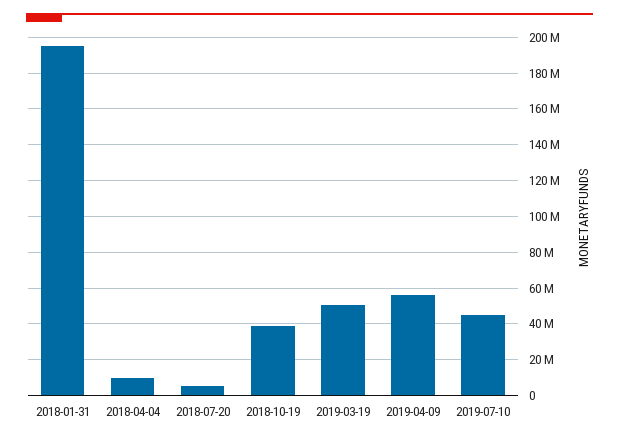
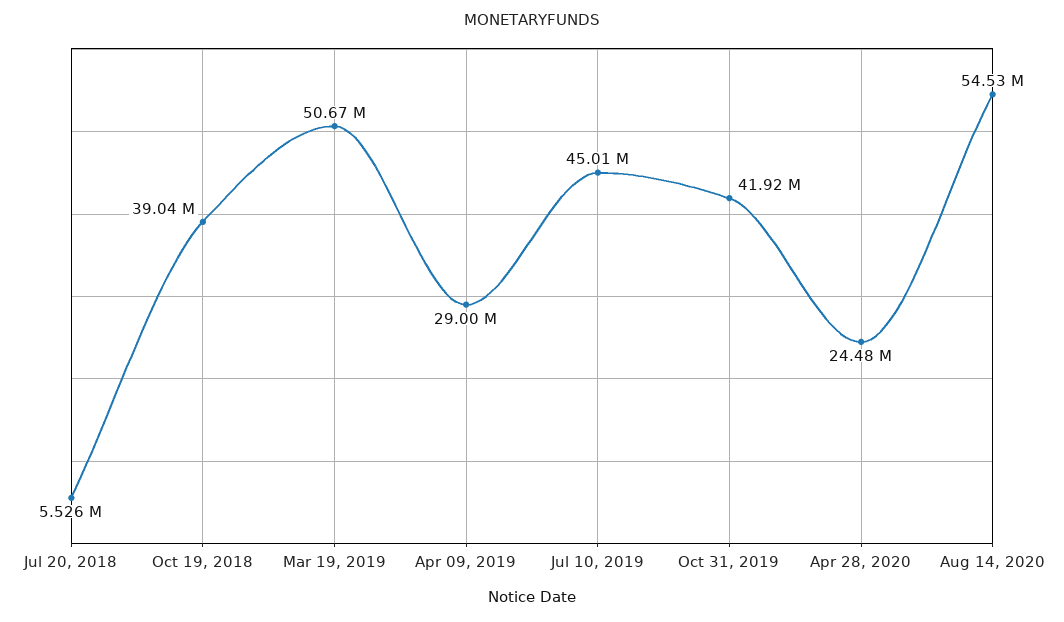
2018-01-31: 195000000 -> none
2018-04-04: 10000000 -> none
2019-04-09: 55000000 -> 29000000
Oct 31, 2019: none -> 41920000
Apr 28, 2020: none -> 24480000
Aug 14, 2020: none -> 54530000

